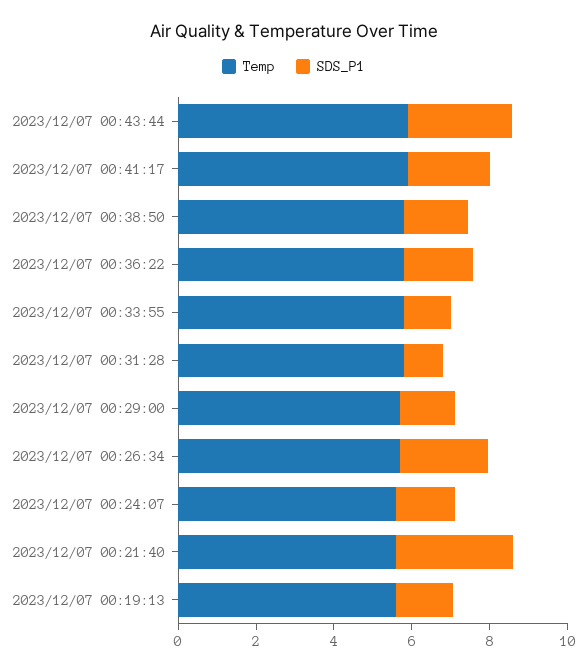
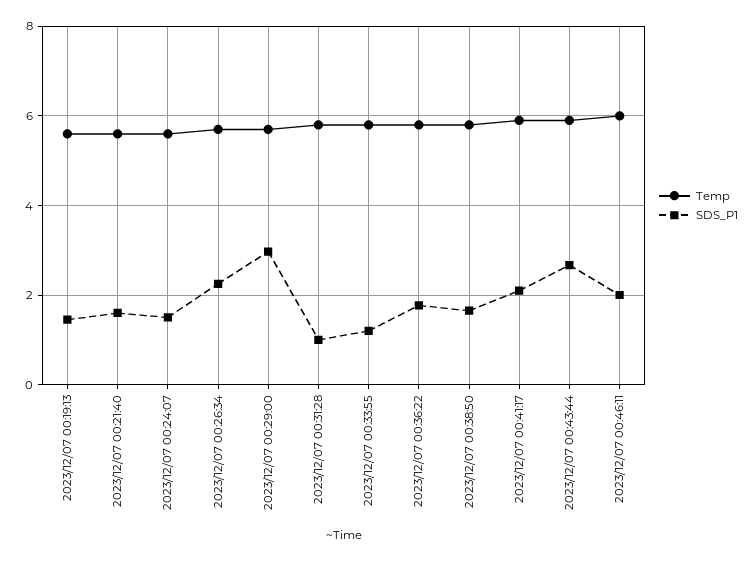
SDS_P1, 2023/12/07 00:29:00: 1.5 -> 3
SDS_P1, 2023/12/07 00:21:40: 3 -> 1.6
Temp, 2023/12/07 00:46:11: none -> 6
SDS_P1, 2023/12/07 00:46:11: none -> 2

